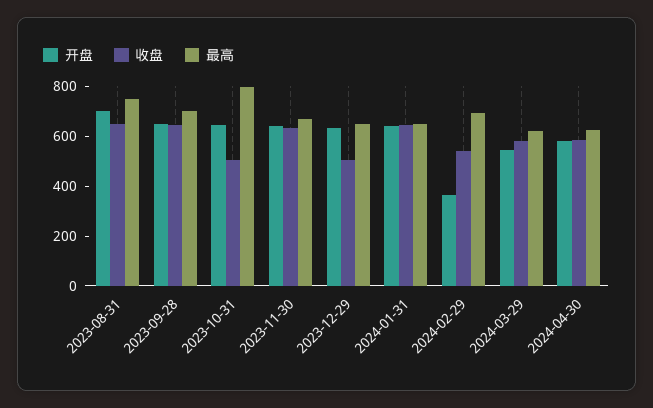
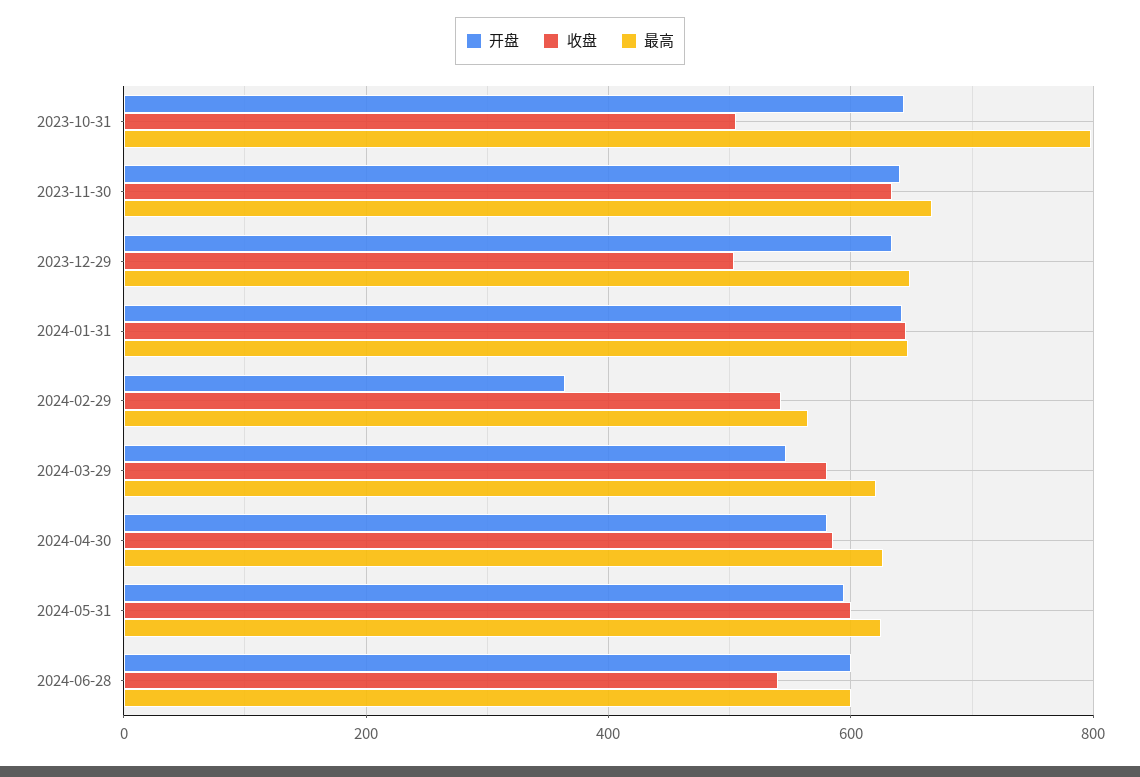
开盘, 2023-08-31: 700 -> none
收盘, 2023-08-31: 650 -> none
最高, 2023-08-31: 750 -> none
开盘, 2023-09-28: 650 -> none
收盘, 2023-09-28: 650 -> none
最高, 2023-09-28: 700 -> none
最高, 2024-02-29: 700 -> 560
开盘, 2024-05-31: none -> 600
收盘, 2024-05-31: none -> 600
最高, 2024-05-31: none -> 620
开盘, 2024-06-28: none -> 600
收盘, 2024-06-28: none -> 540
最高, 2024-06-28: none -> 600

